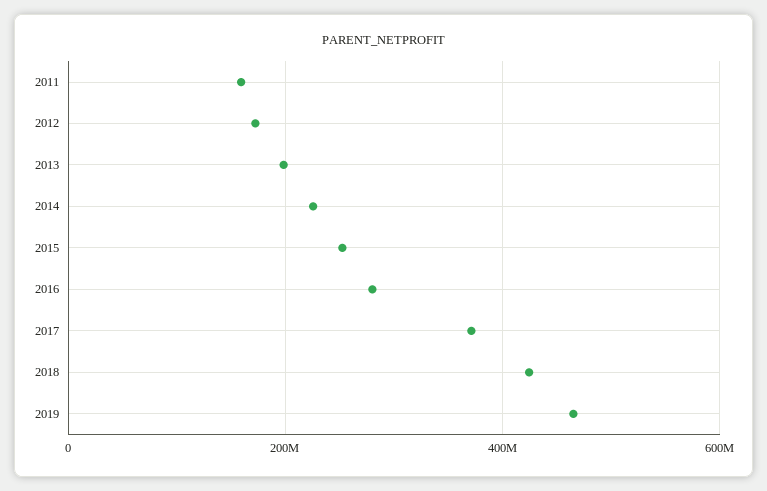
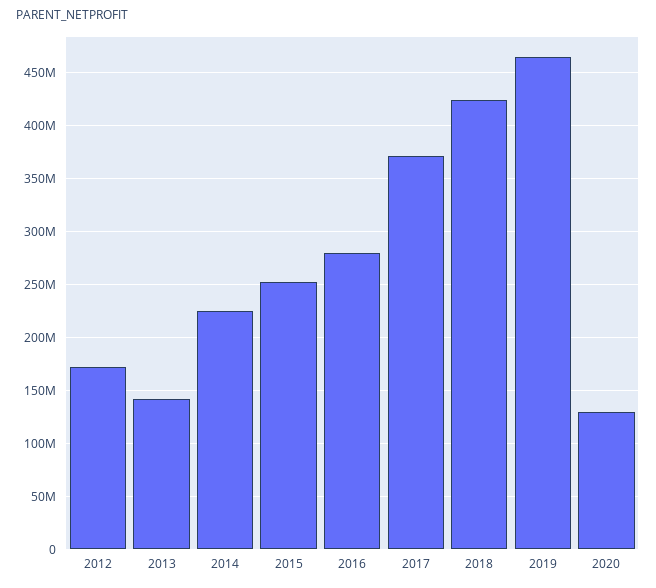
2011: 160000000 -> none
2013: 200000000 -> 140000000
2020: none -> 130000000

